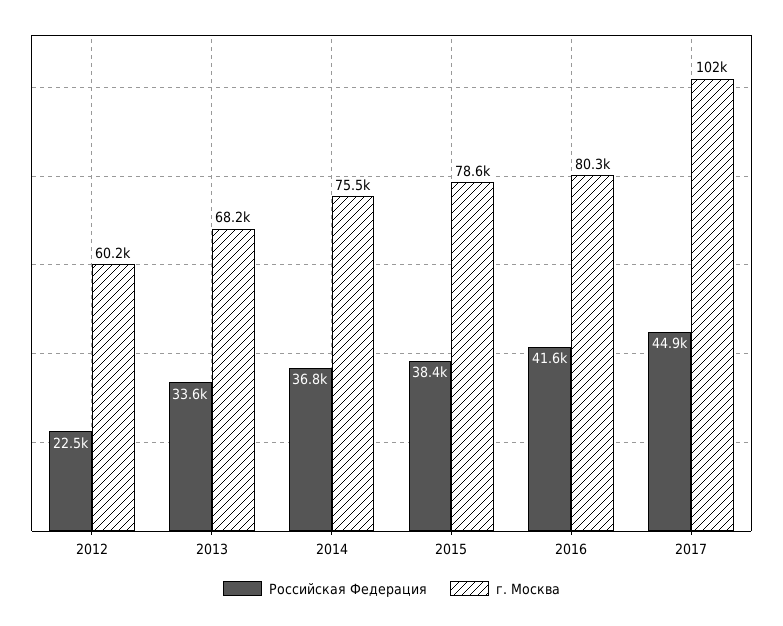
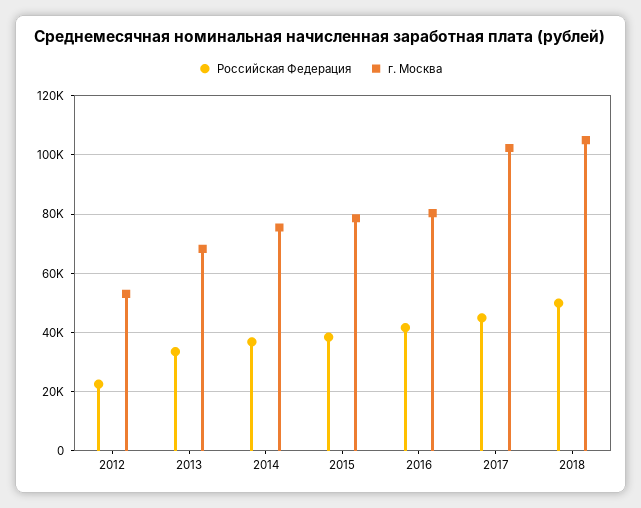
г. Москва, 2012: 60200 -> 52500
Российская Федерация, 2018: none -> 50000
г. Москва, 2018: none -> 105000

